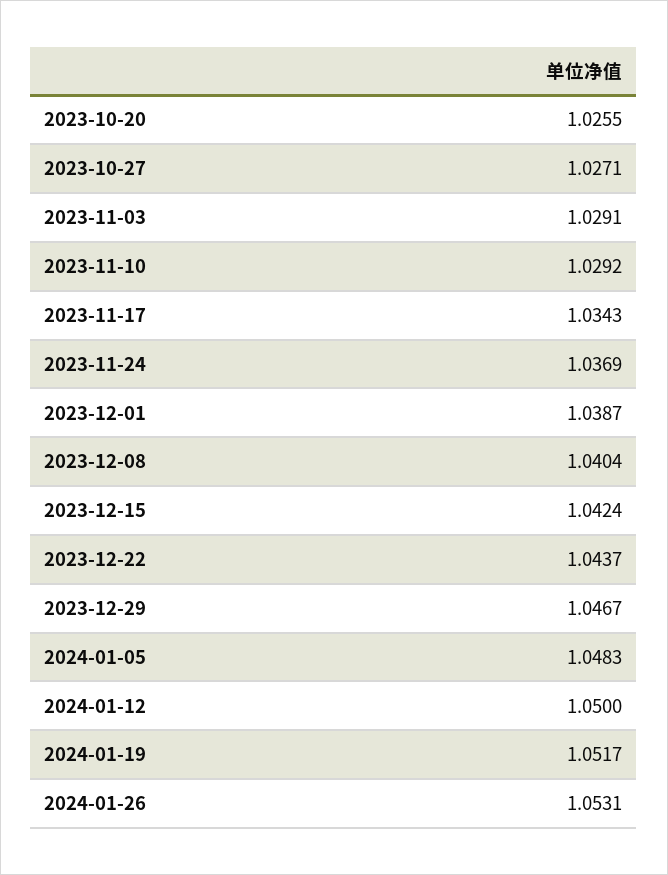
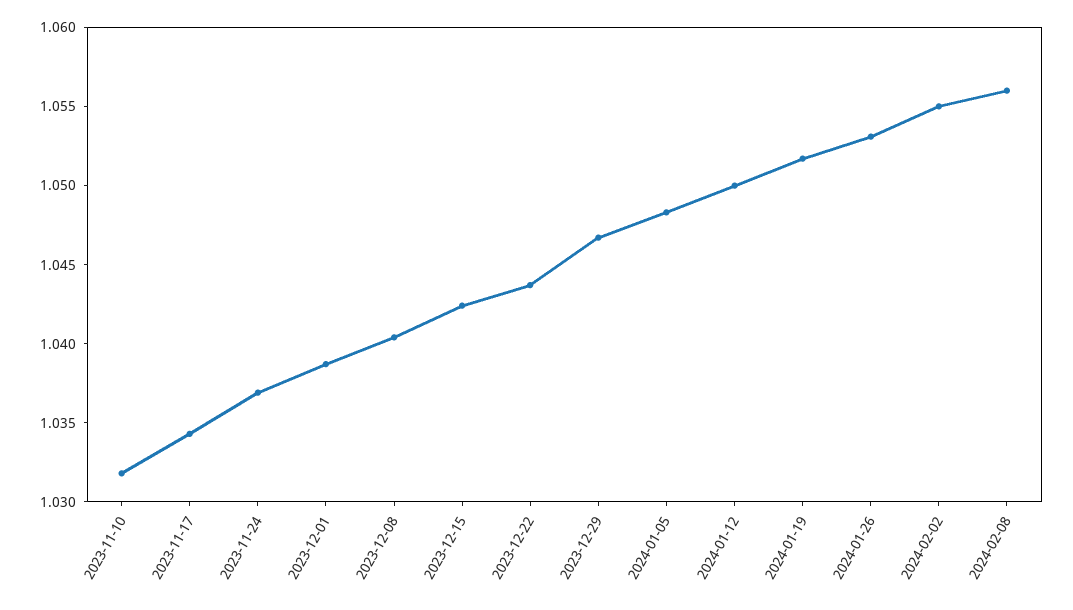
2023-10-20: 1.0255 -> none
2023-10-27: 1.0271 -> none
2023-11-03: 1.0291 -> none
2023-11-10: 1.0292 -> 1.032
2024-02-02: none -> 1.055
2024-02-08: none -> 1.056

